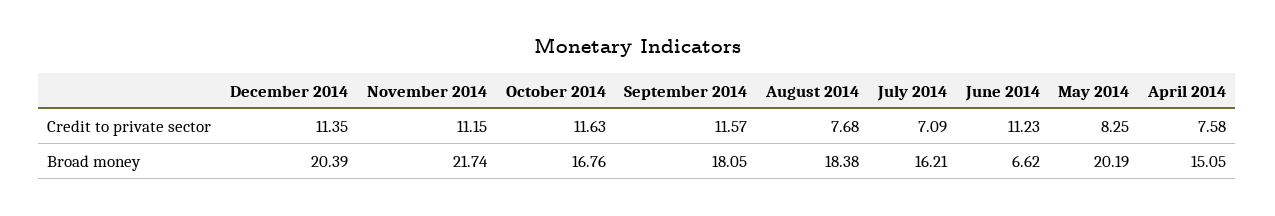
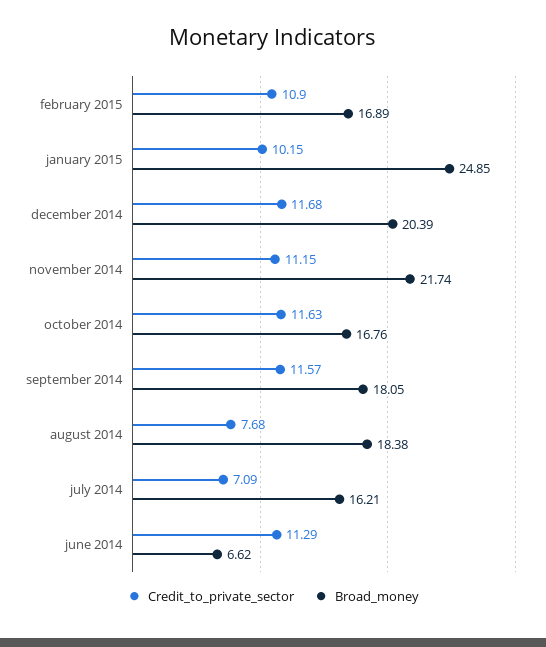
Credit to private sector, December 2014: 11.35 -> 11.68
Credit to private sector, June 2014: 11.23 -> 11.29
Credit to private sector, May 2014: 8.25 -> none
Credit to private sector, April 2014: 7.58 -> none
Broad money, May 2014: 20.19 -> none
Broad money, April 2014: 15.05 -> none
Credit to private sector, february 2015: none -> 10.9
Broad money, february 2015: none -> 16.89
Credit to private sector, january 2015: none -> 10.15
Broad money, january 2015: none -> 24.85

